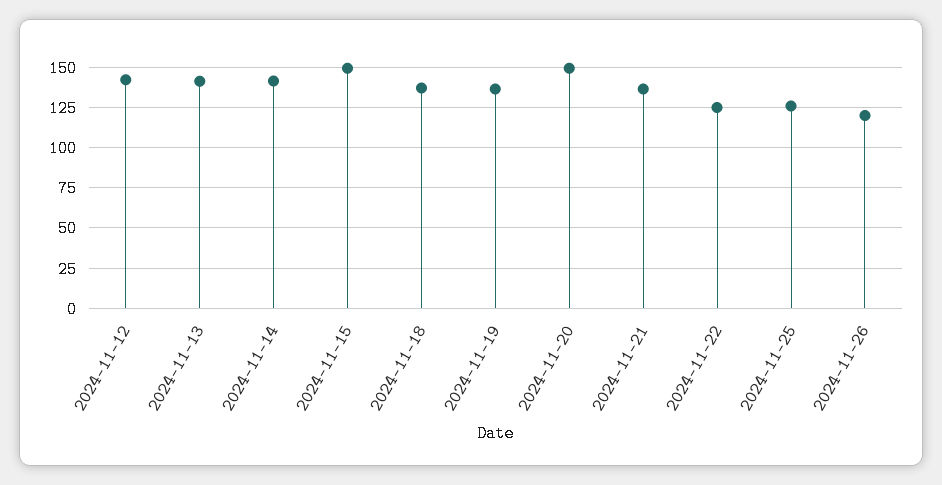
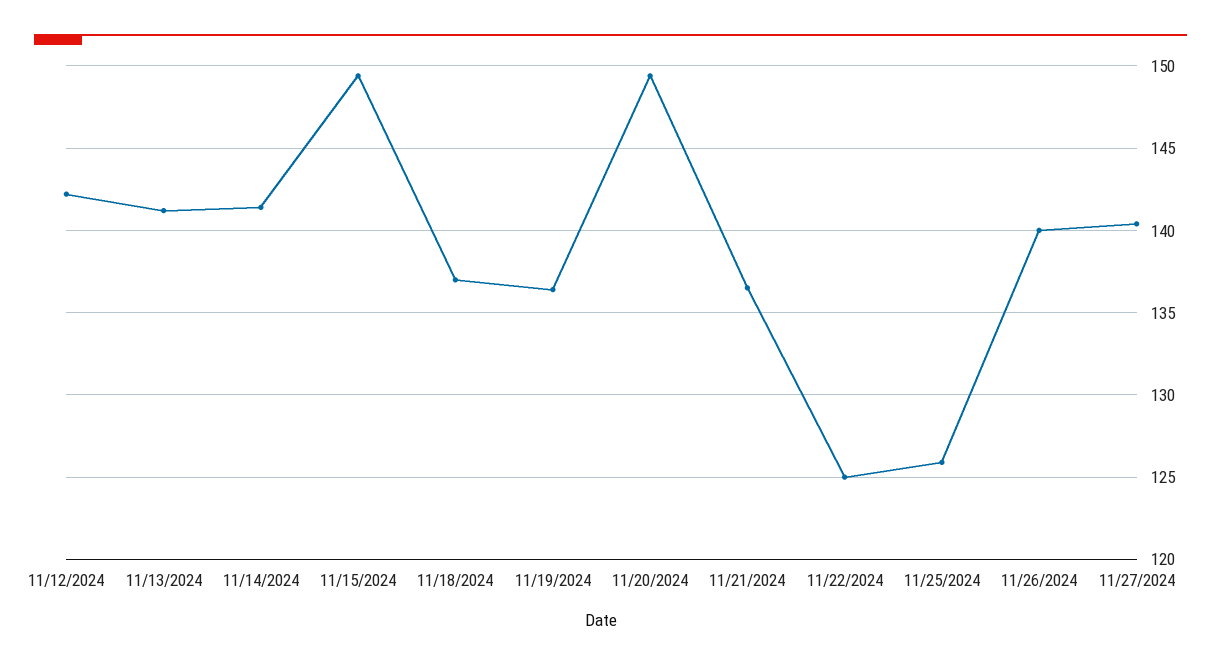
2024-11-26: 120 -> 140
11/27/2024: none -> 140.5

